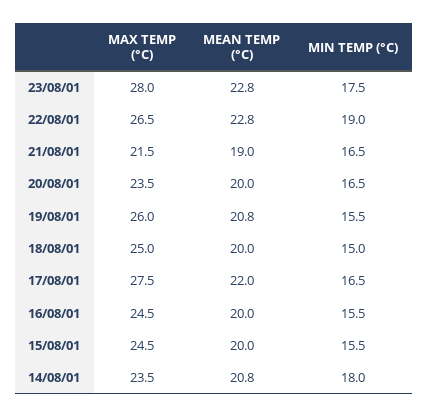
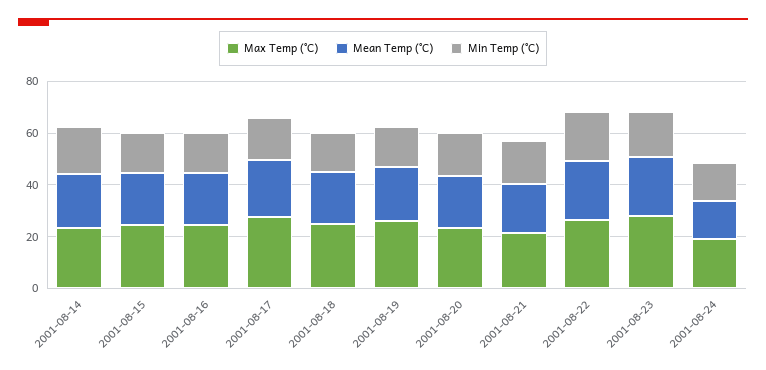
MAX TEMP (°C), 2001-08-24: none -> 20
MEAN TEMP (°C), 2001-08-24: none -> 15
MIN TEMP (°C), 2001-08-24: none -> 15

